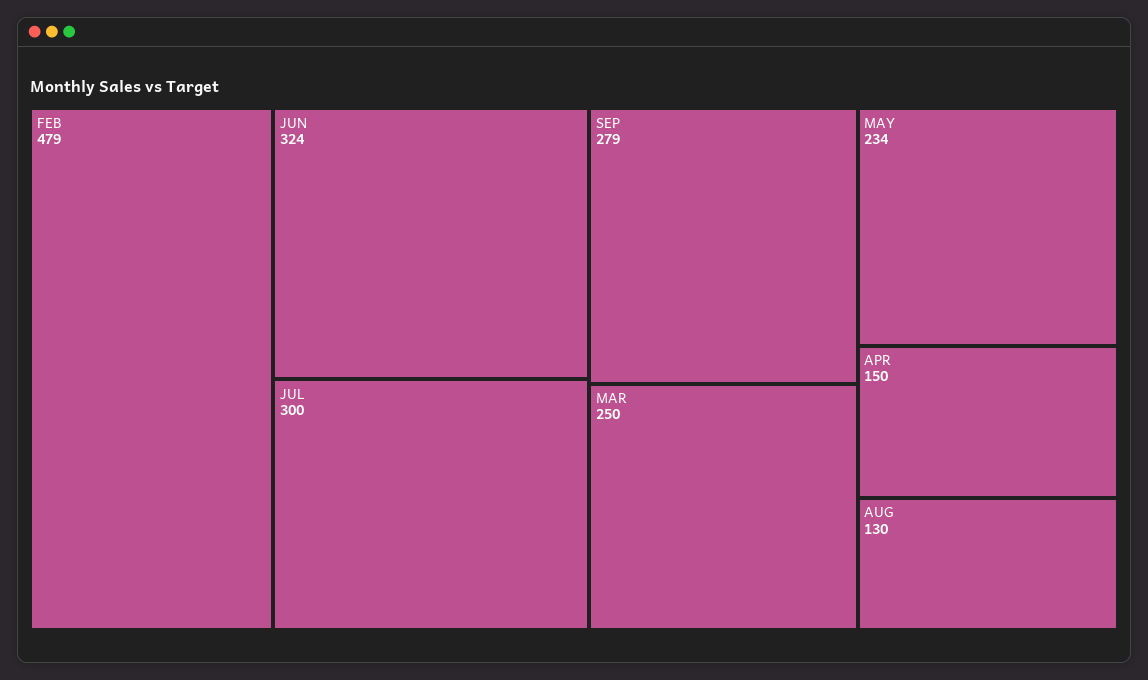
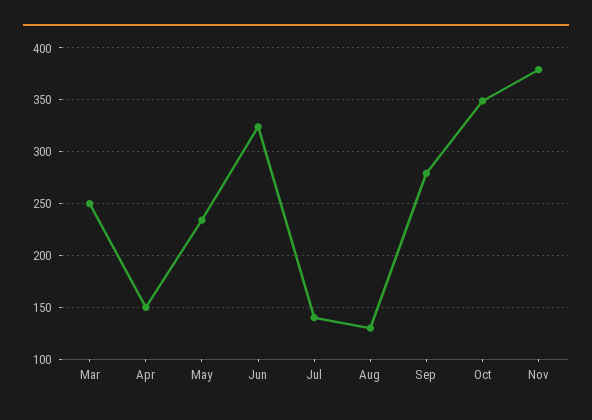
FEB: 479 -> none
JUL: 300 -> 140
Oct: none -> 350
Nov: none -> 380

